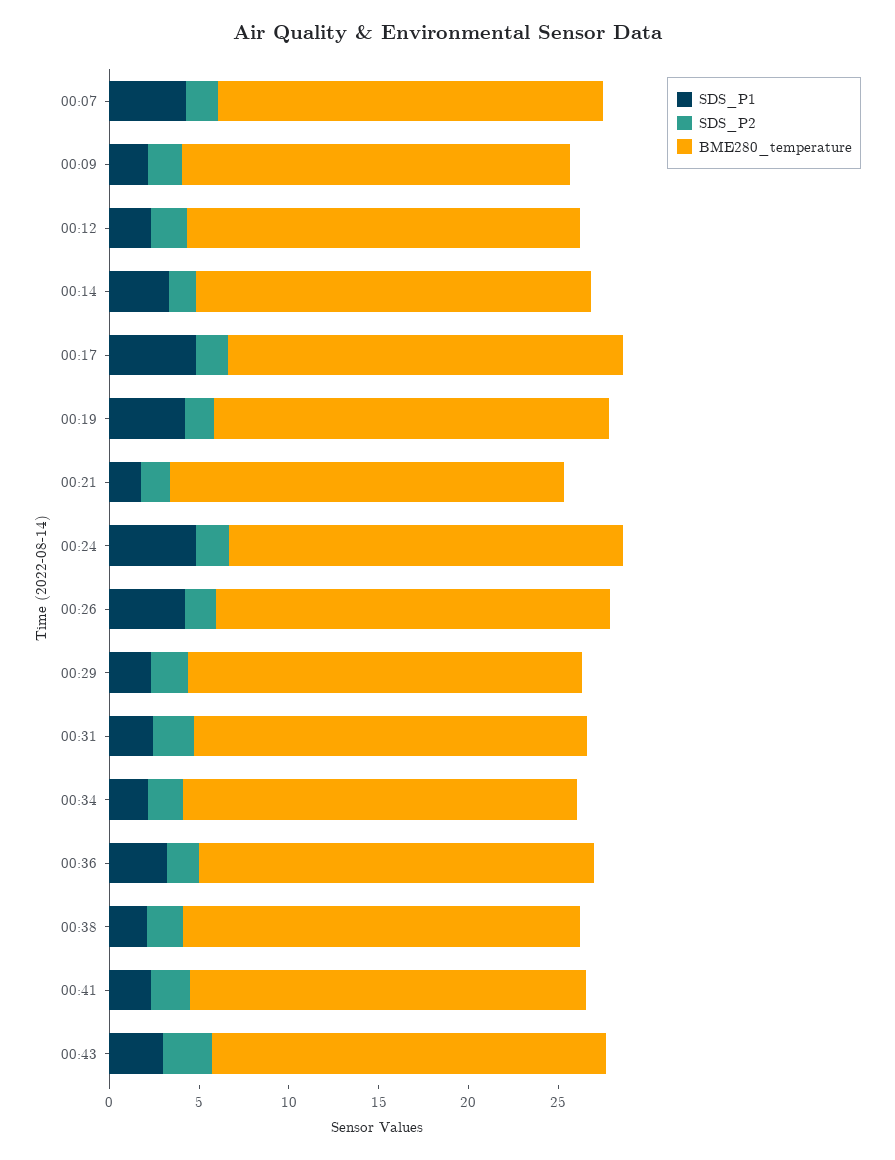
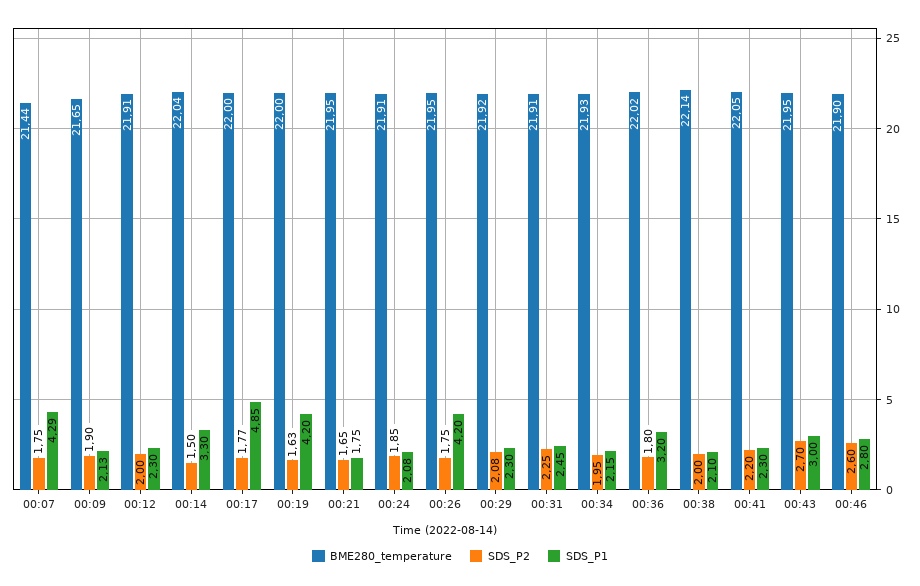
SDS_P1, 00:24: 5 -> 2.08
BME280_temperature, 00:46: none -> 21.9
SDS_P2, 00:46: none -> 2.6
SDS_P1, 00:46: none -> 2.8

